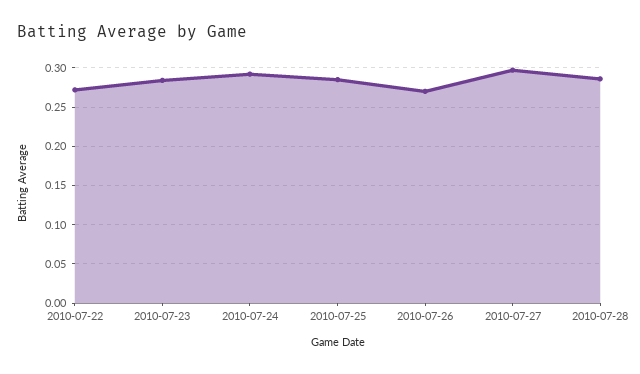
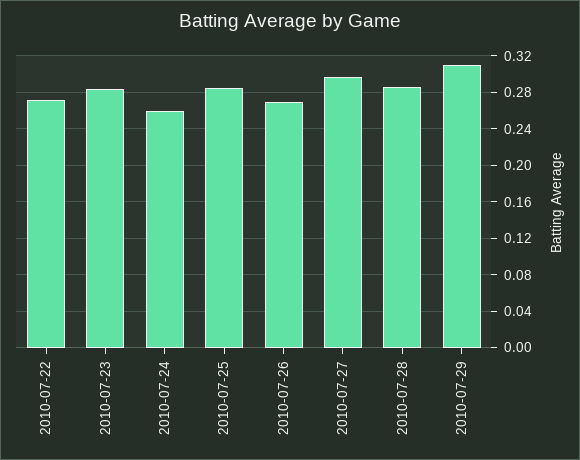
2010-07-24: 0.29 -> 0.26
2010-07-29: none -> 0.31

